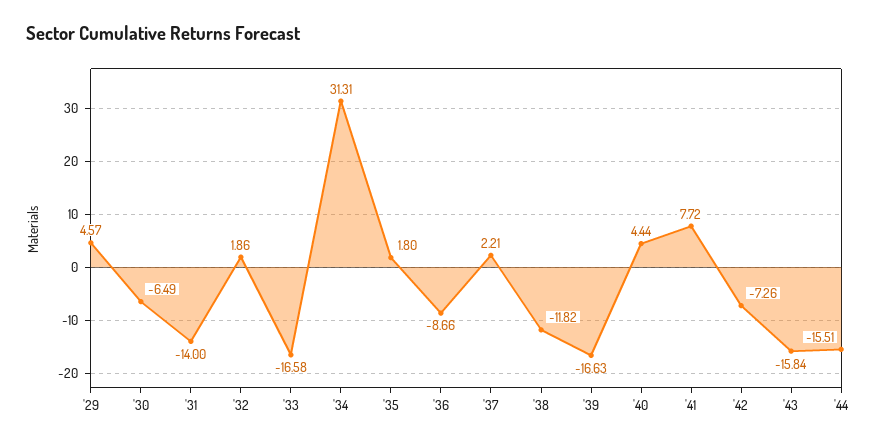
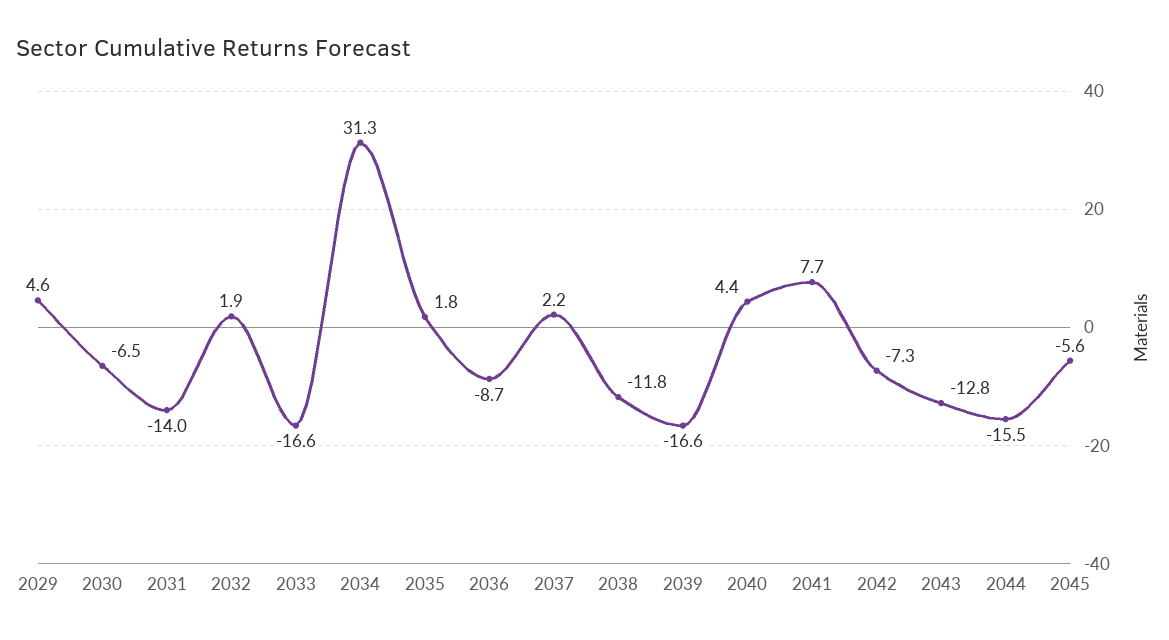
'43: -15.84 -> -12.8
2045: none -> -5.6

